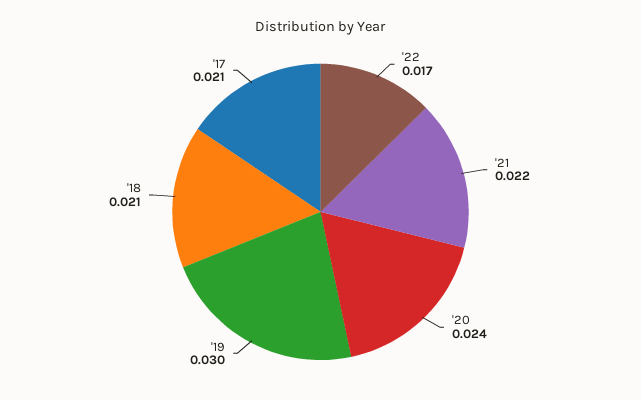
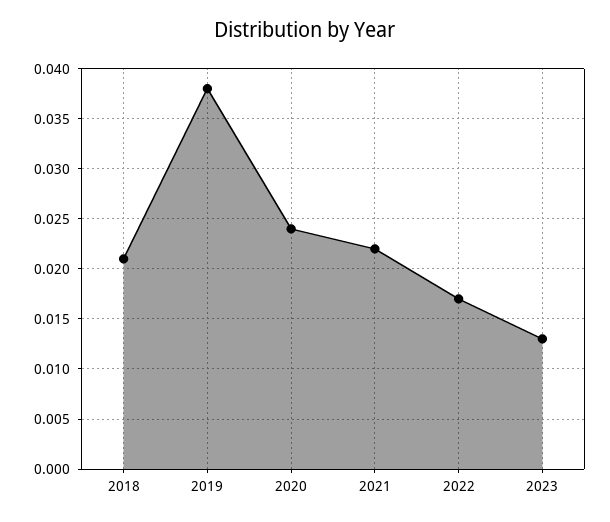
'19: 0.03 -> 0.038
'17: 0.021 -> none
2023: none -> 0.013

